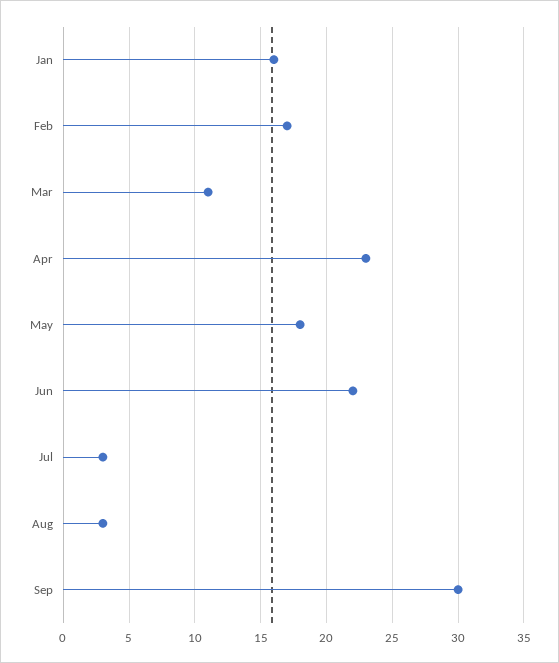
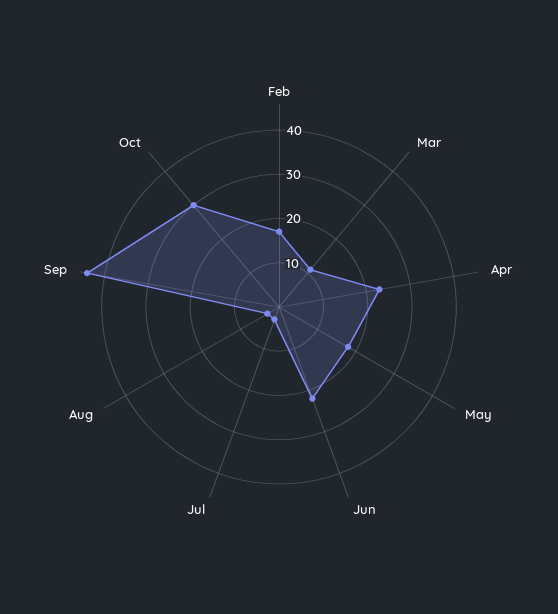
Jan: 16 -> none
Sep: 30 -> 45
Oct: none -> 30

